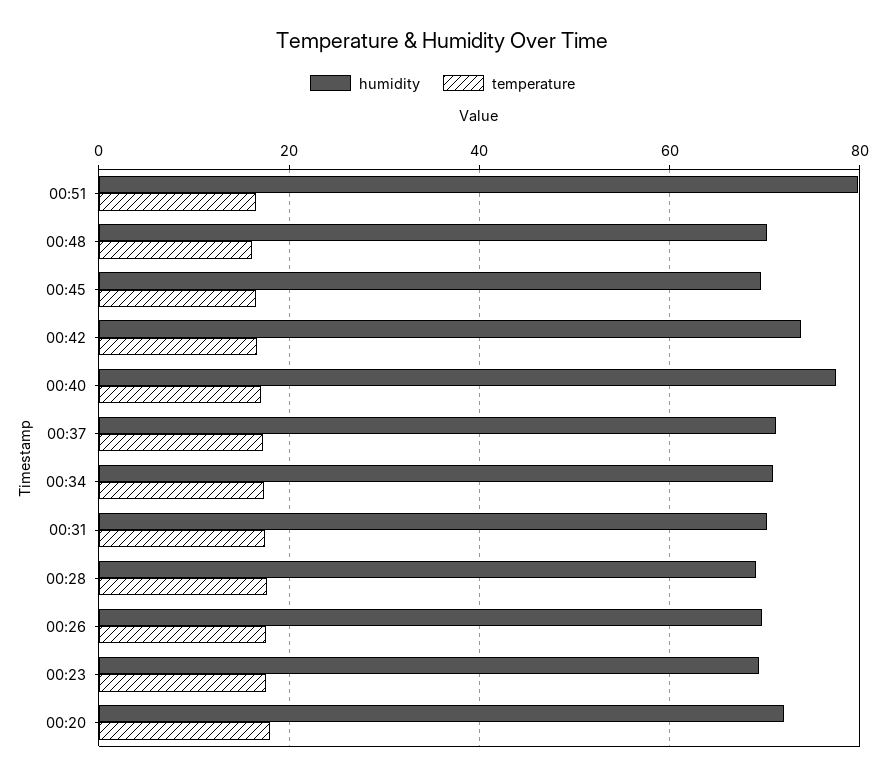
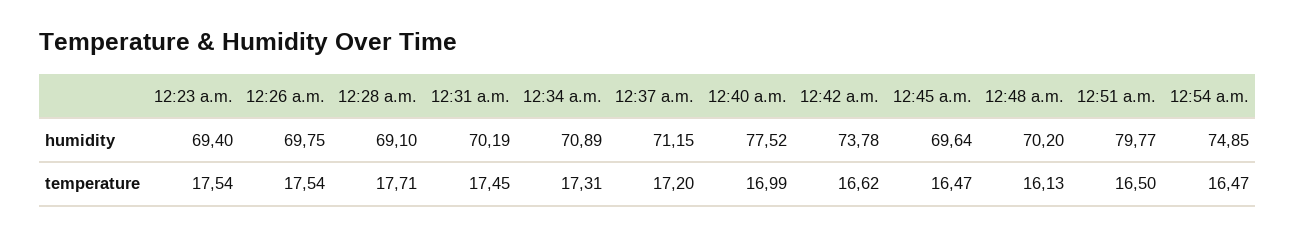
humidity, 00:20: 72 -> none
temperature, 00:20: 18 -> none
humidity, 12:54 a.m.: none -> 74.85
temperature, 12:54 a.m.: none -> 16.47

